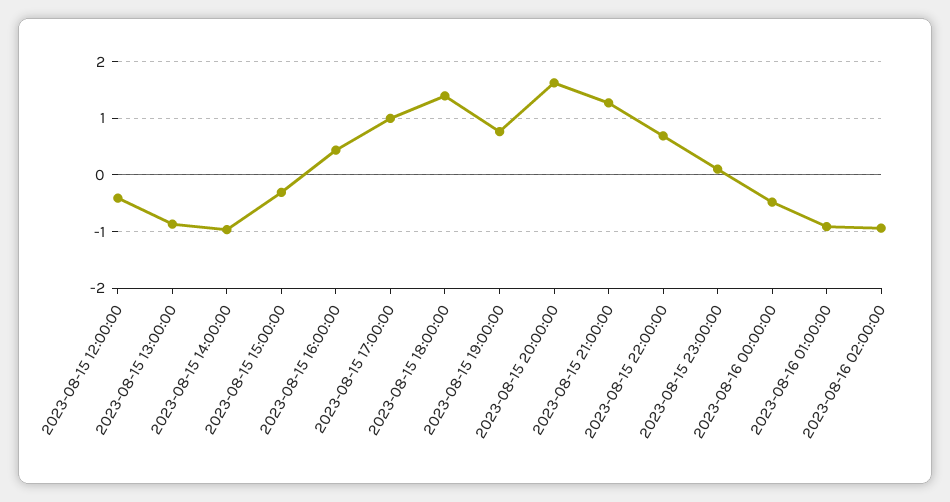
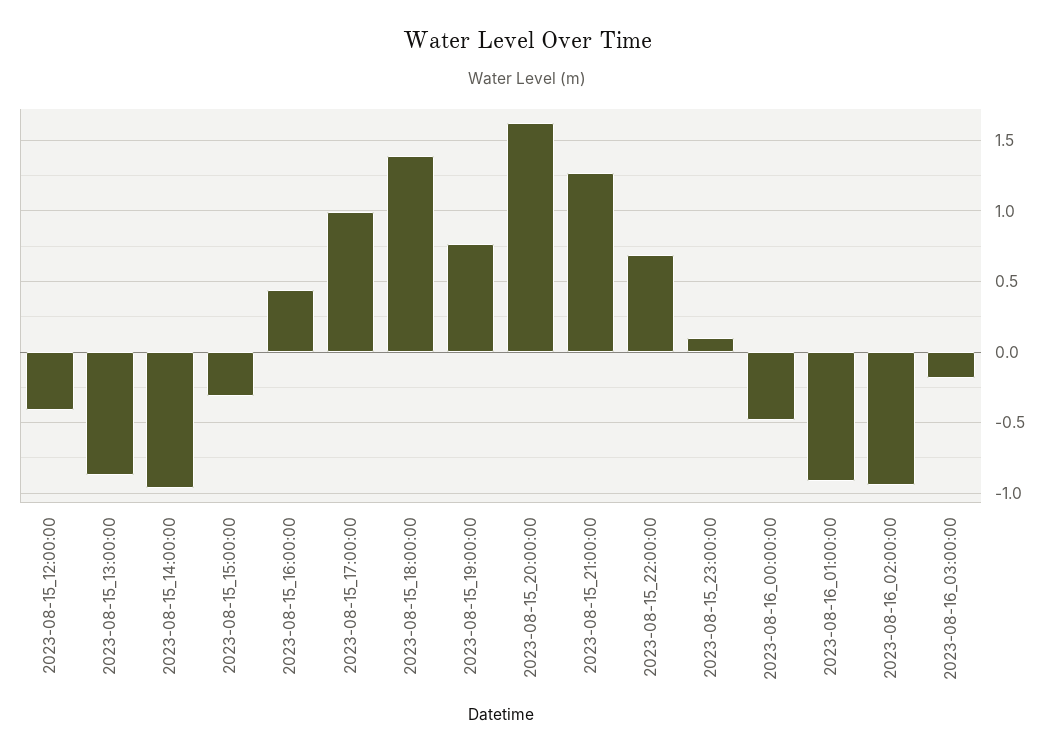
2023-08-16_03:00:00: none -> -0.2

